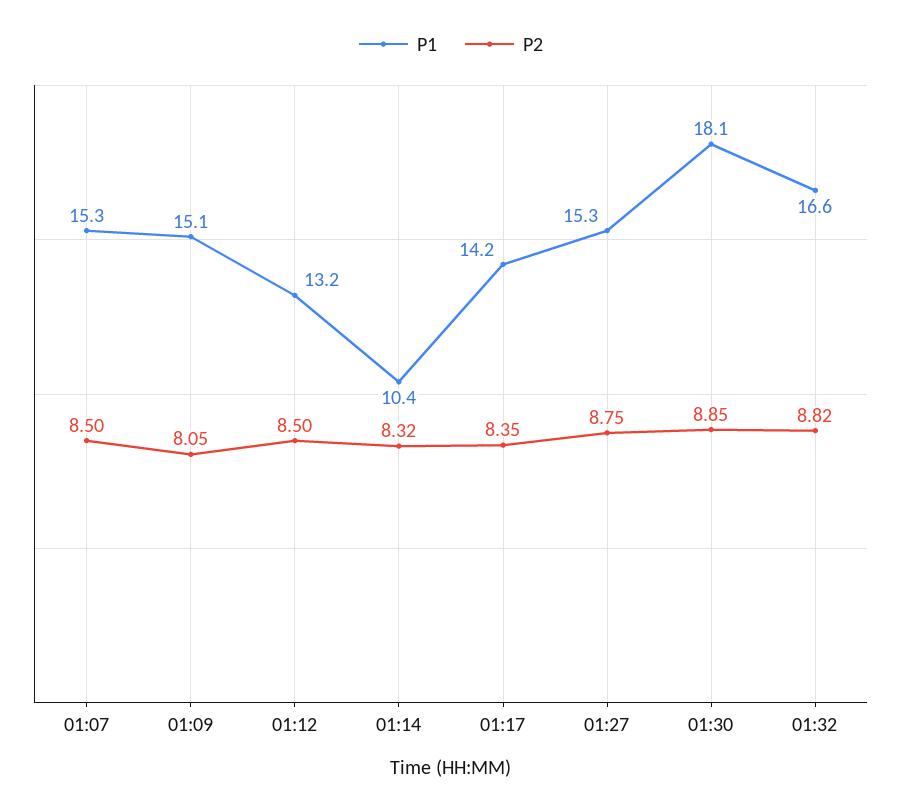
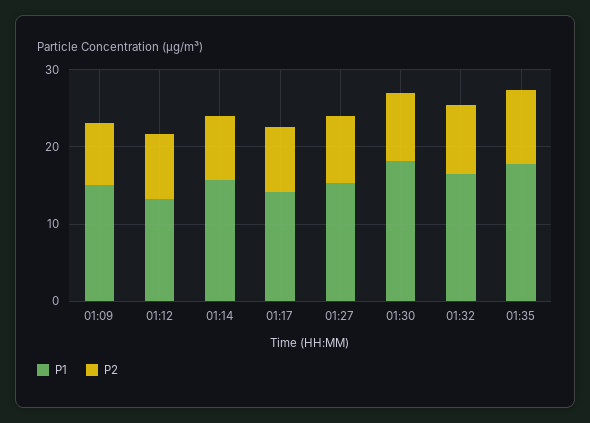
P1, 01:07: 15.3 -> none
P2, 01:07: 8.5 -> none
P1, 01:14: 10.4 -> 16
P1, 01:35: none -> 18
P2, 01:35: none -> 10

